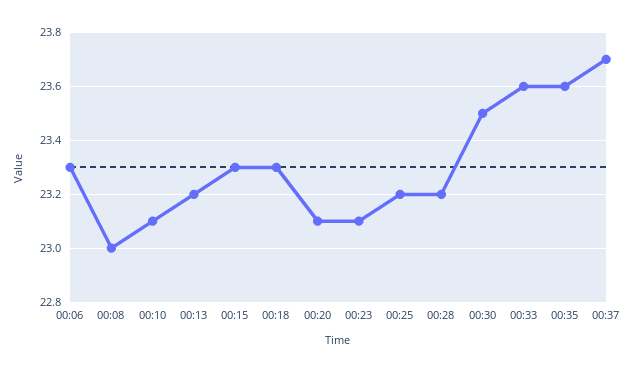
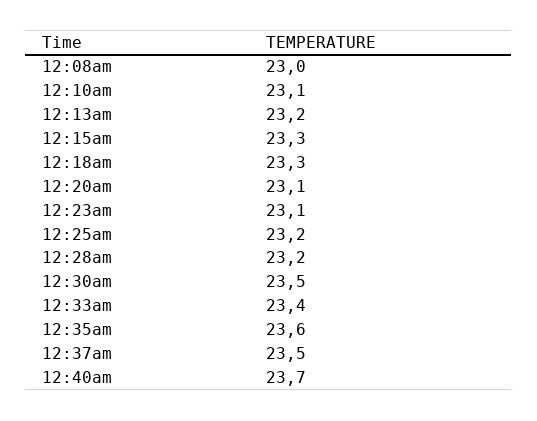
00:06: 23.3 -> none
00:33: 23.6 -> 23.4
00:37: 23.7 -> 23.5
12:40am: none -> 23.7

